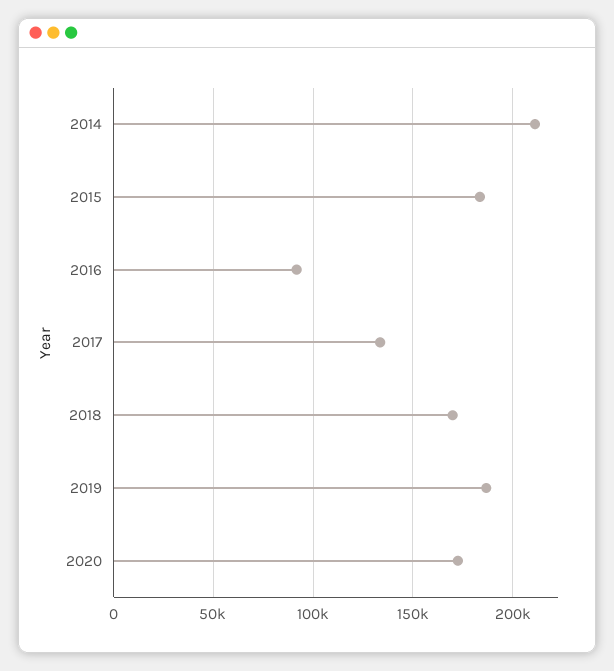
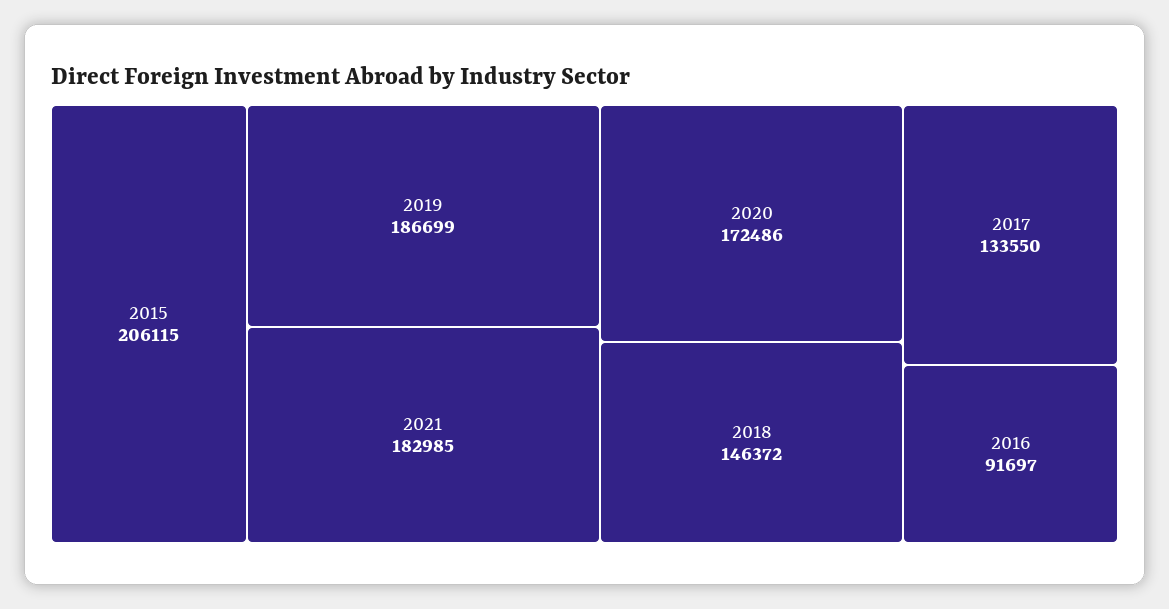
2014: 210000 -> none
2015: 185000 -> 206115
2018: 170000 -> 146372
2021: none -> 182985

